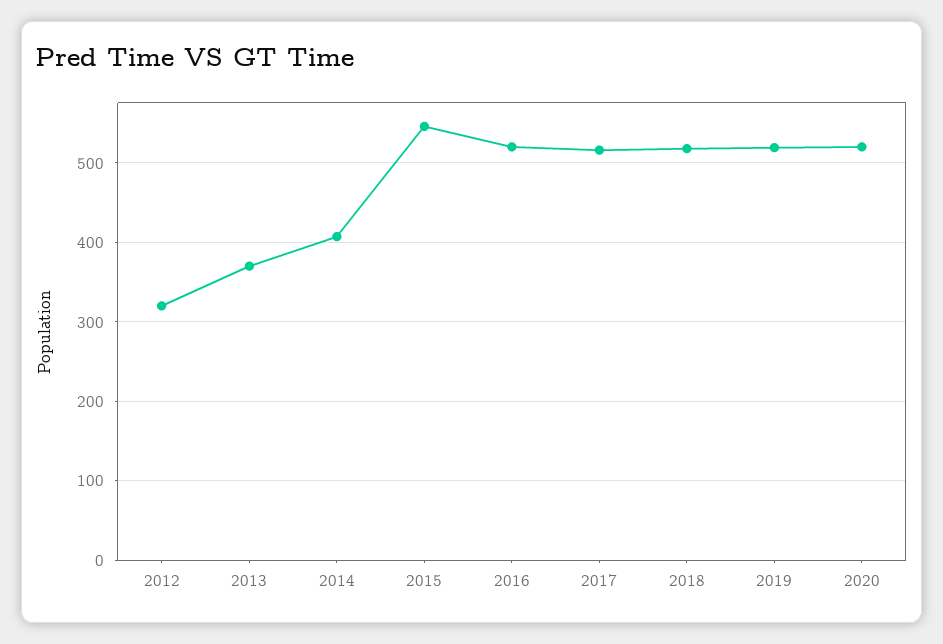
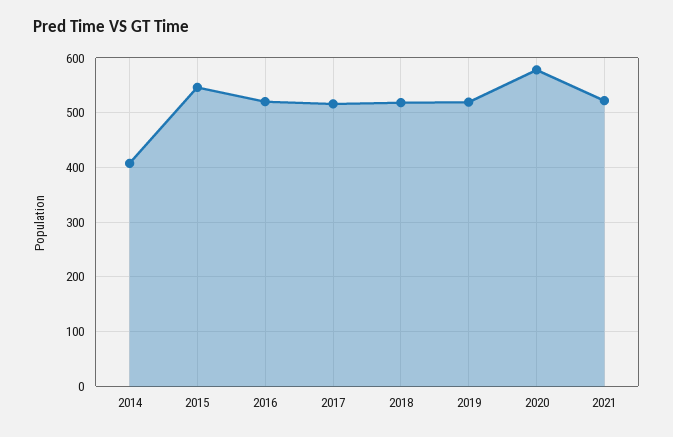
2012: 320 -> none
2013: 370 -> none
2020: 520 -> 580
2021: none -> 520

